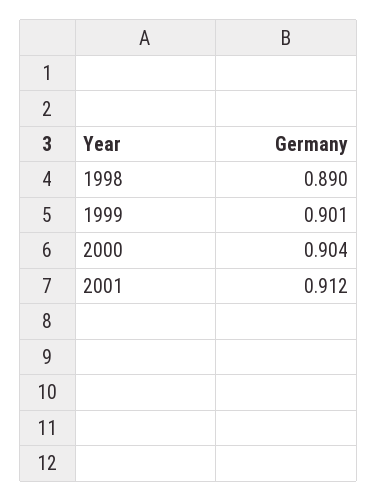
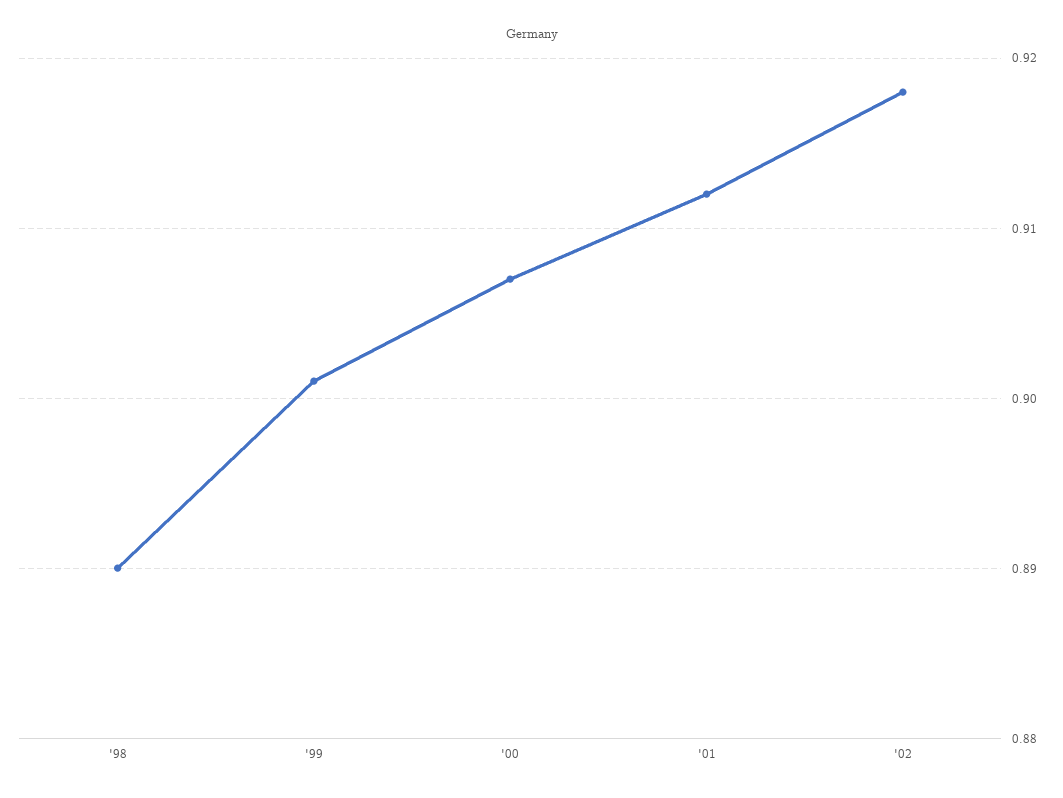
2000: 0.904 -> 0.907
'02: none -> 0.918

